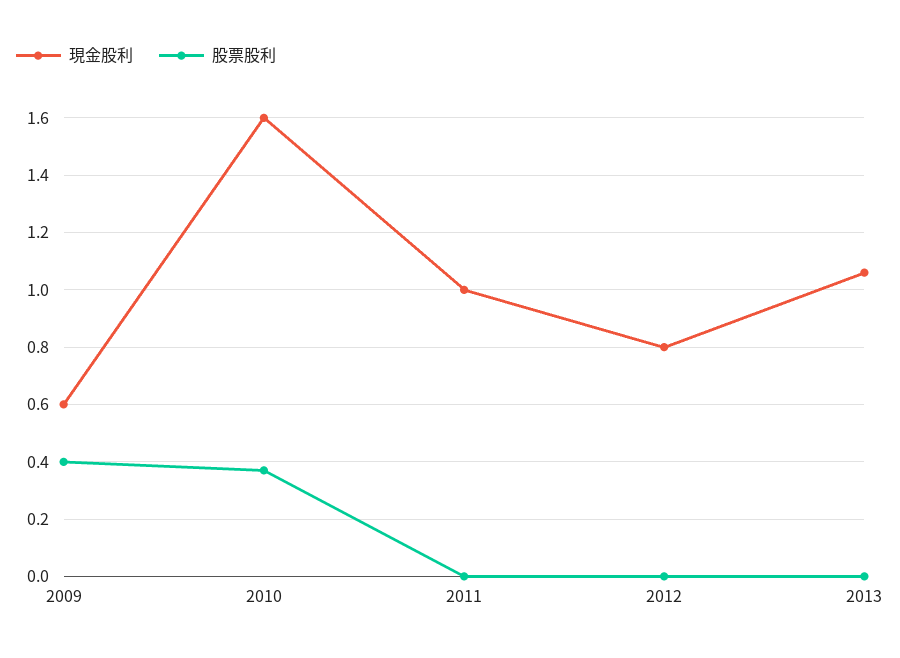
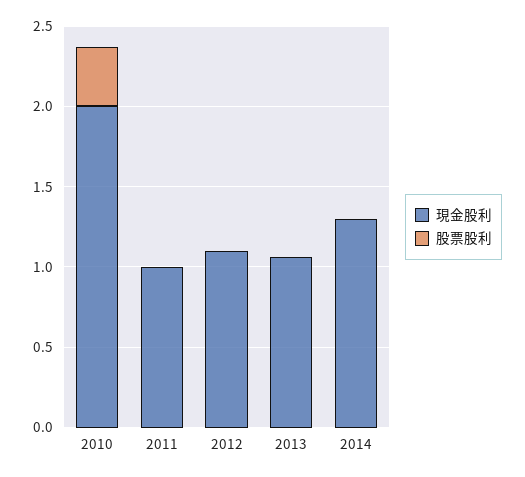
現金股利, 2009: 0.6 -> none
股票股利, 2009: 0.4 -> none
現金股利, 2010: 1.6 -> 2
現金股利, 2012: 0.8 -> 1.1
現金股利, 2014: none -> 1.3
股票股利, 2014: none -> 0

